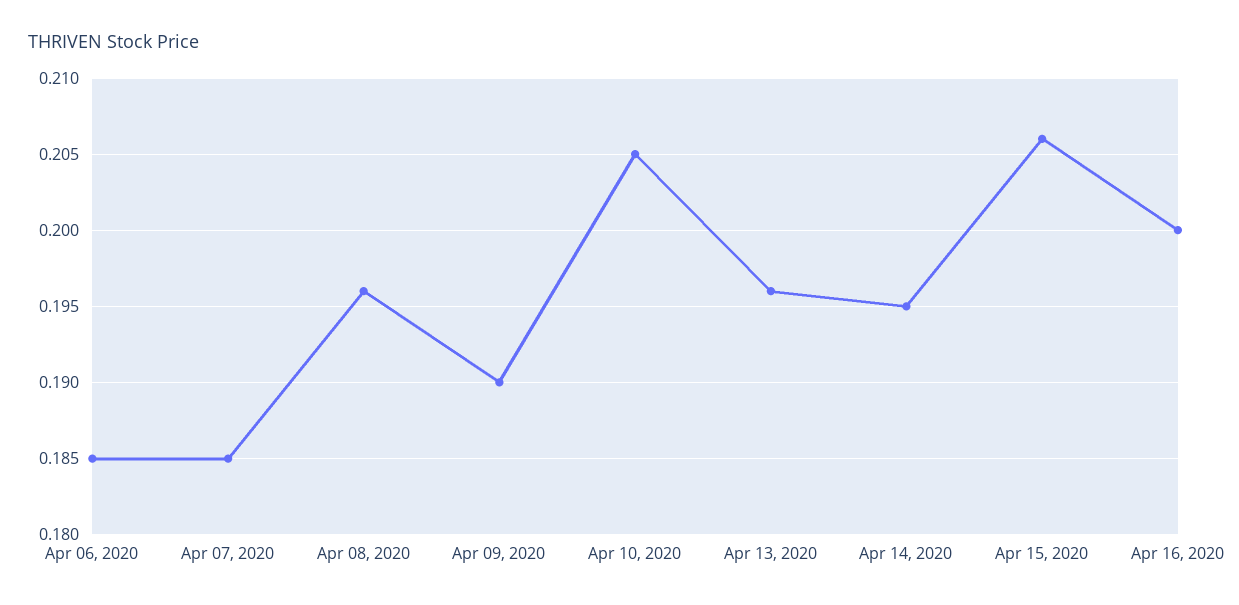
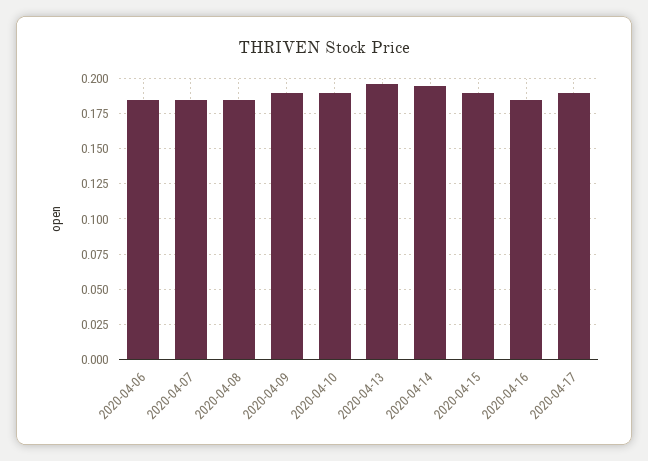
Apr 08, 2020: 0.196 -> 0.185
Apr 10, 2020: 0.205 -> 0.19
Apr 15, 2020: 0.206 -> 0.19
Apr 16, 2020: 0.2 -> 0.185
2020-04-17: none -> 0.19

